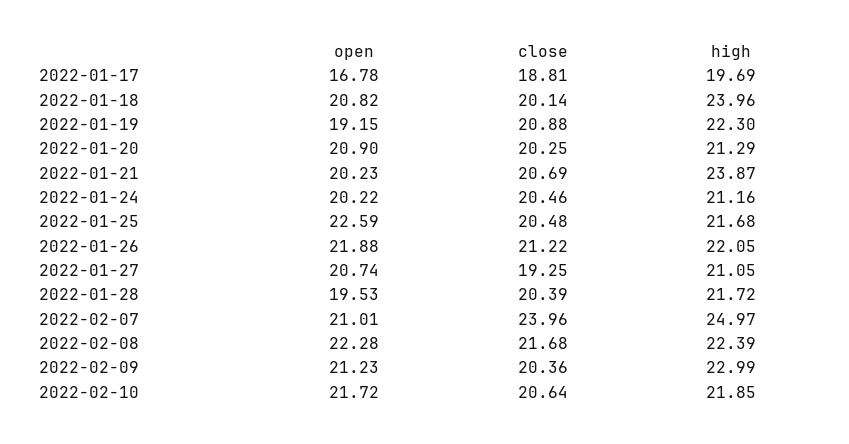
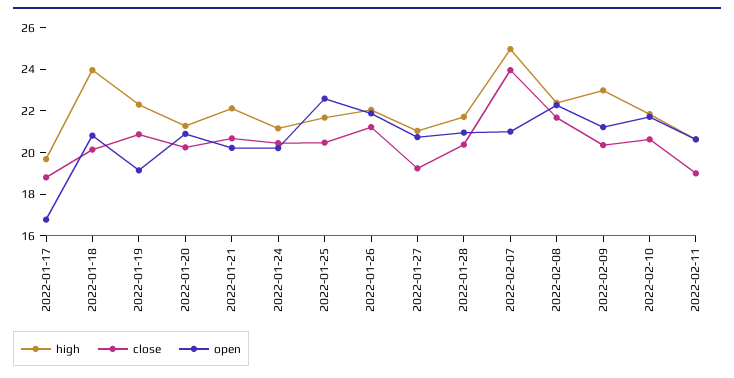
high, 2022-01-21: 23.87 -> 22
open, 2022-01-28: 19.53 -> 21
high, 2022-02-11: none -> 20.5
close, 2022-02-11: none -> 19
open, 2022-02-11: none -> 20.5

